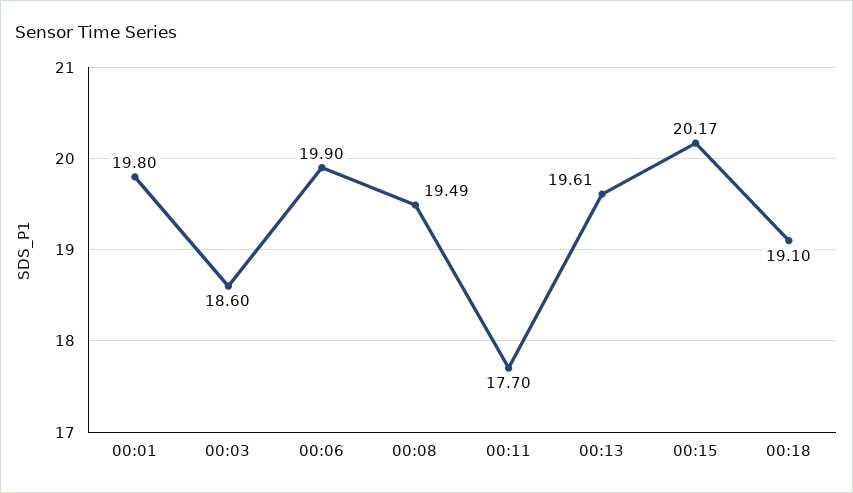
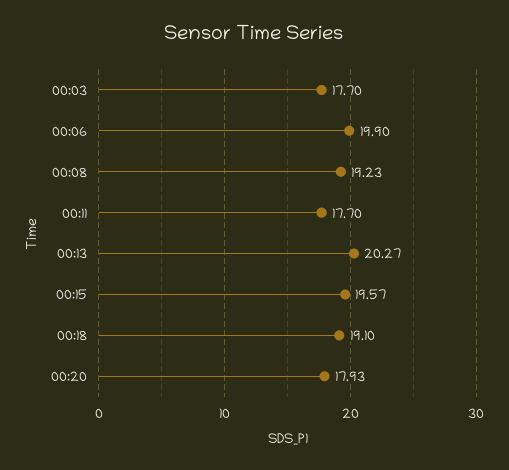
00:01: 19.8 -> none
00:03: 18.6 -> 17.7
00:08: 19.49 -> 19.23
00:13: 19.61 -> 20.27
00:15: 20.17 -> 19.57
00:20: none -> 17.93

